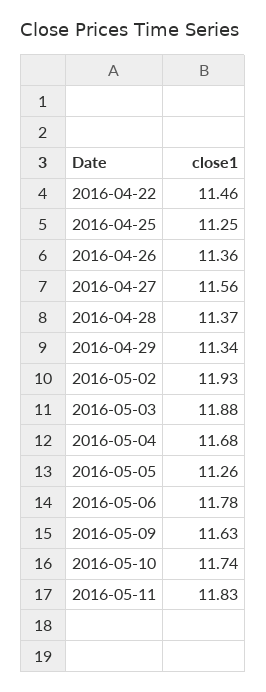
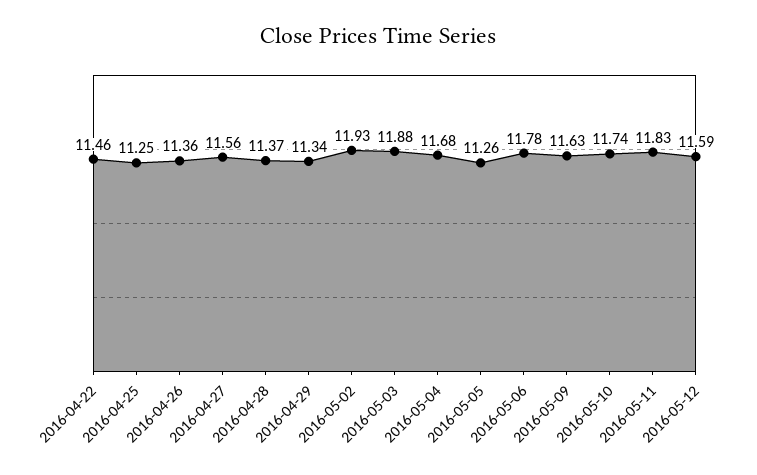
2016-05-12: none -> 11.59

